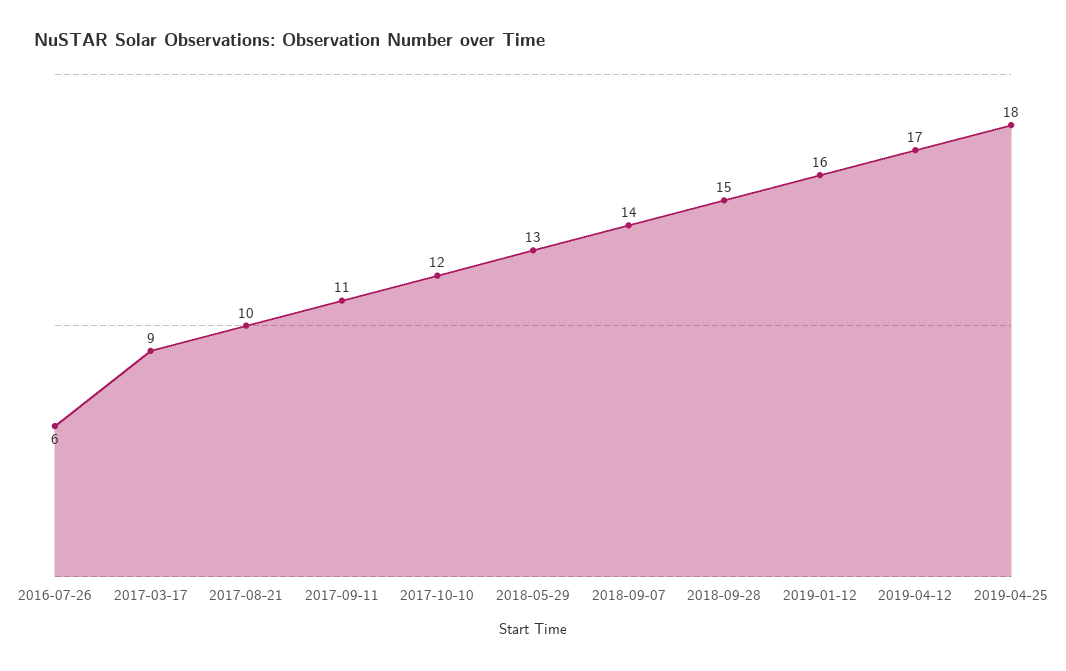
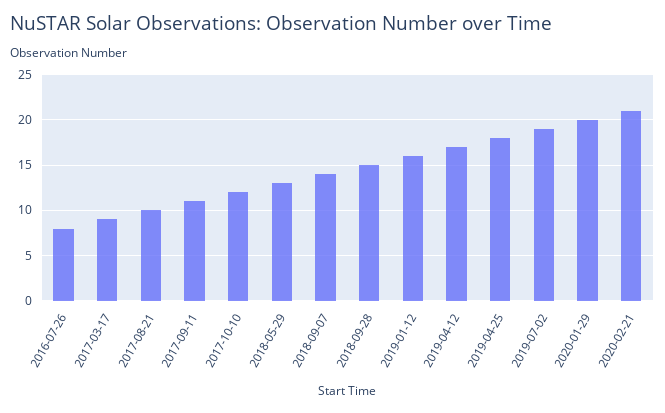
2016-07-26: 6 -> 8
2019-07-02: none -> 19
2020-01-29: none -> 20
2020-02-21: none -> 21

